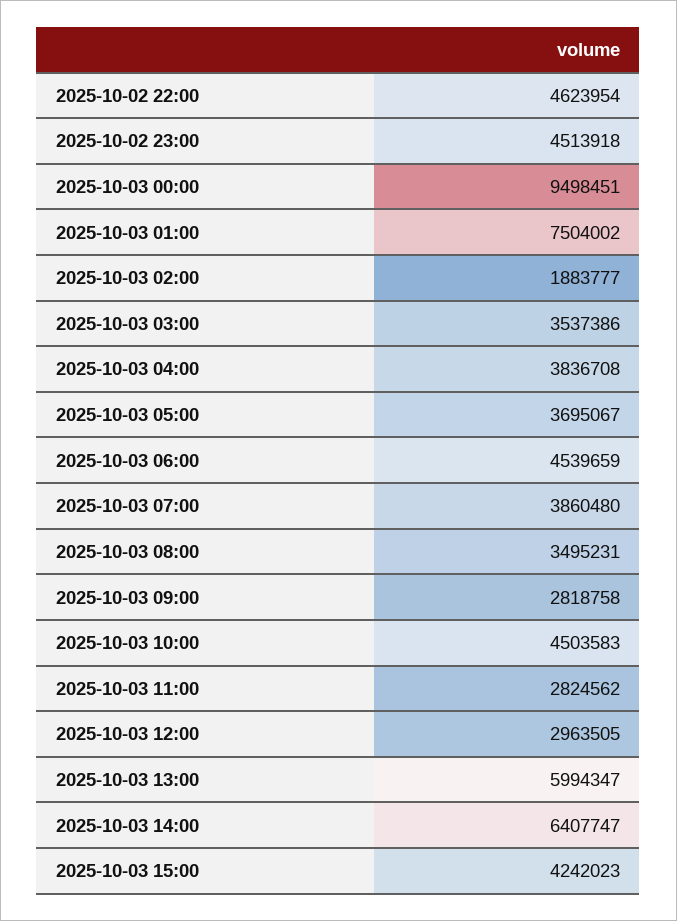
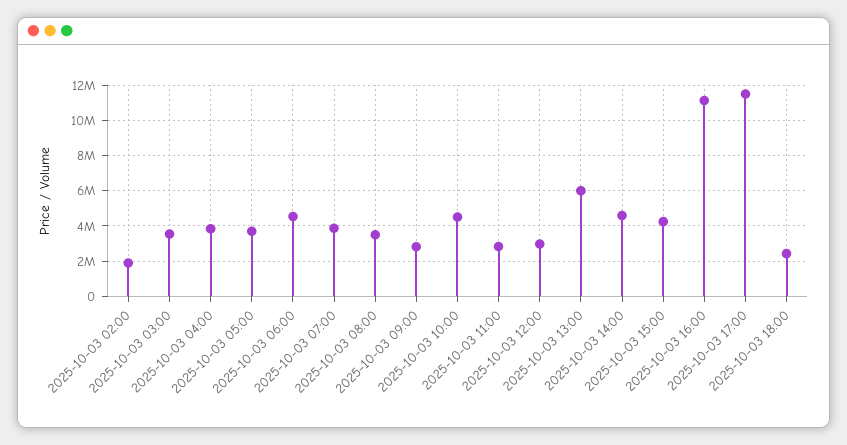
2025-10-02 22:00: 4623954 -> none
2025-10-02 23:00: 4513918 -> none
2025-10-03 00:00: 9498451 -> none
2025-10-03 01:00: 7504002 -> none
2025-10-03 14:00: 6407747 -> 4500000
2025-10-03 16:00: none -> 11000000
2025-10-03 17:00: none -> 11500000
2025-10-03 18:00: none -> 2500000

